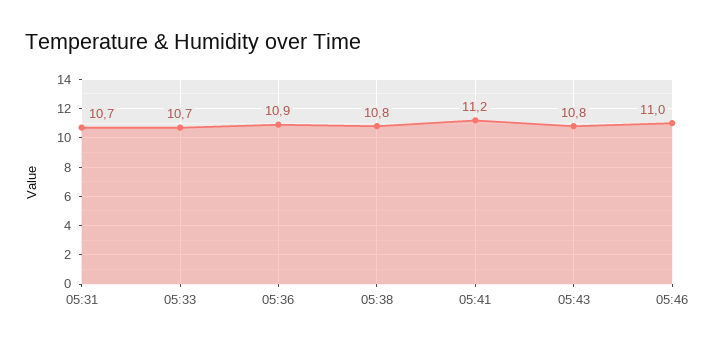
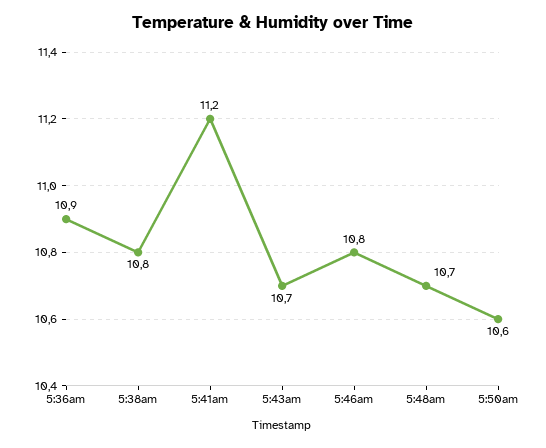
05:31: 10.7 -> none
05:33: 10.7 -> none
05:43: 10.8 -> 10.7
05:46: 11 -> 10.8
5:48am: none -> 10.7
5:50am: none -> 10.6

